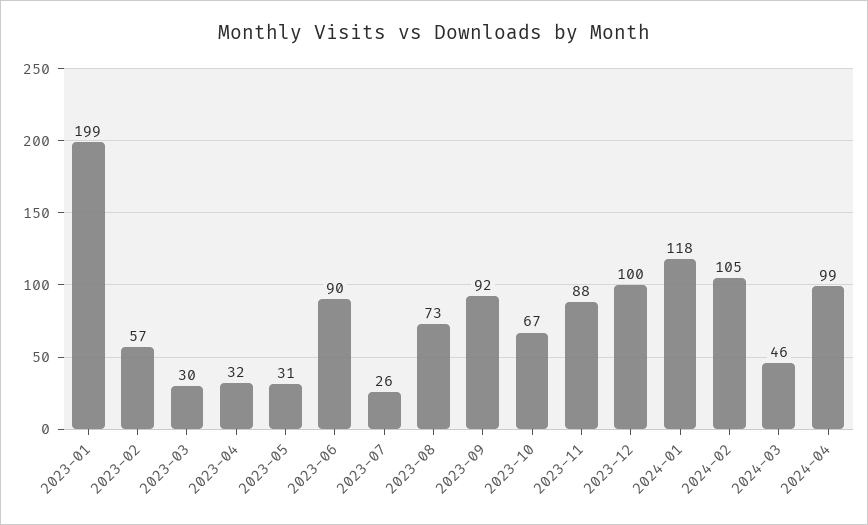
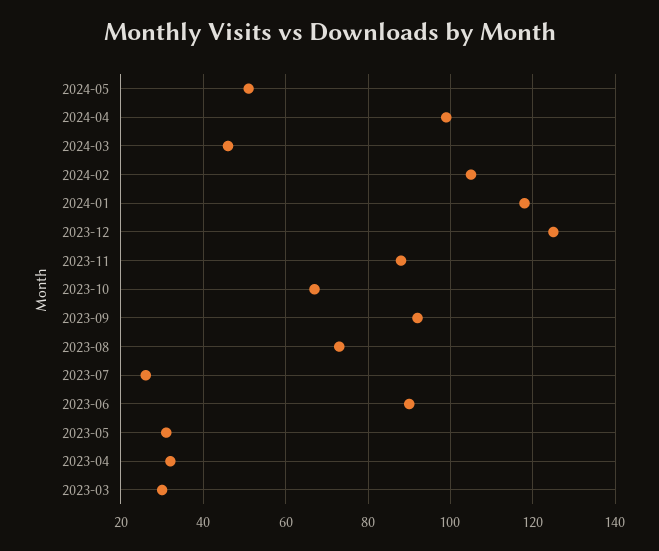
2023-01: 199 -> none
2023-02: 57 -> none
2023-12: 100 -> 125
2024-05: none -> 50

